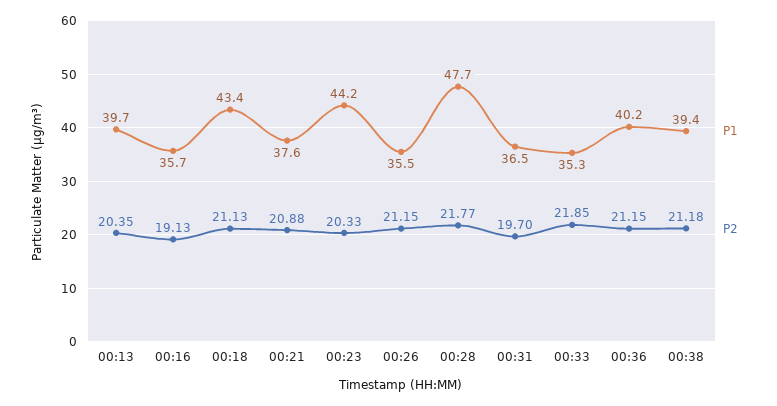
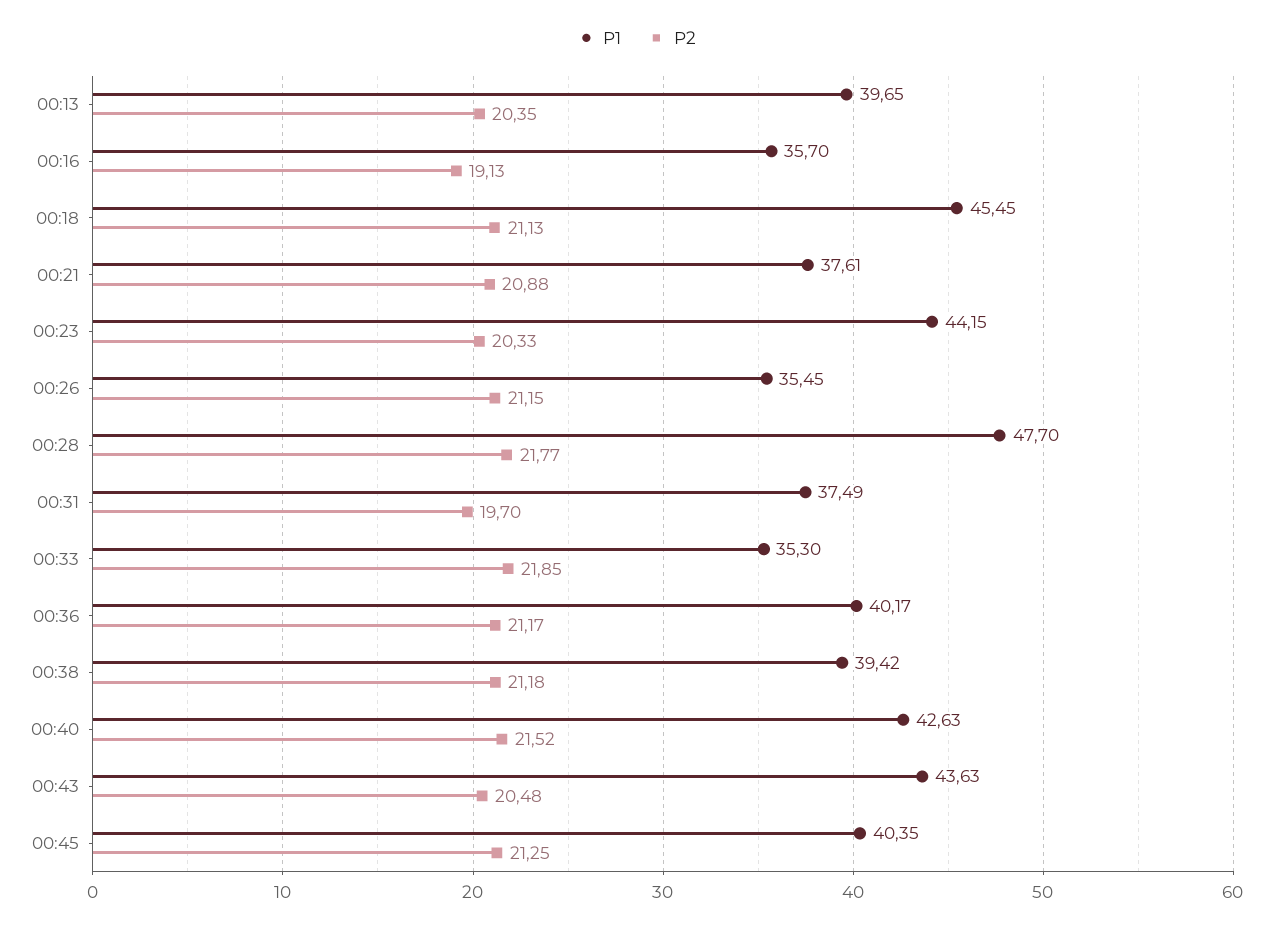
P1, 00:18: 43.4 -> 45.45
P1, 00:31: 36.5 -> 37.49
P2, 00:36: 21.15 -> 21.17
P1, 00:40: none -> 42.63
P2, 00:40: none -> 21.52
P1, 00:43: none -> 43.63
P2, 00:43: none -> 20.48
P1, 00:45: none -> 40.35
P2, 00:45: none -> 21.25

